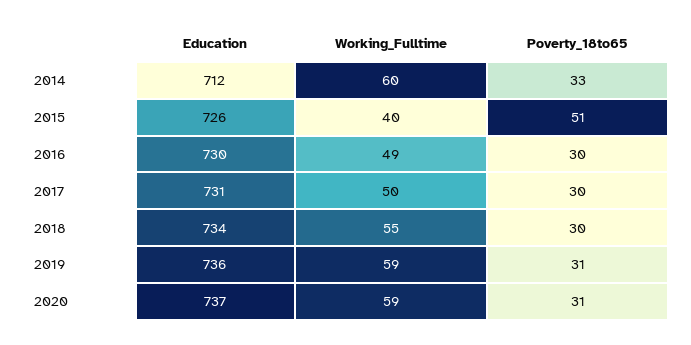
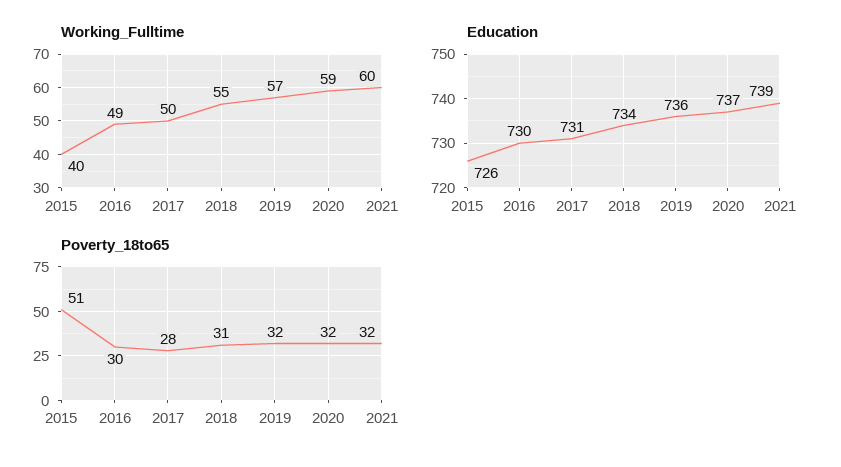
Education, 2014: 712 -> none
Working_Fulltime, 2014: 60 -> none
Poverty_18to65, 2014: 33 -> none
Poverty_18to65, 2017: 30 -> 28
Poverty_18to65, 2018: 30 -> 31
Working_Fulltime, 2019: 59 -> 57
Poverty_18to65, 2019: 31 -> 32
Poverty_18to65, 2020: 31 -> 32
Working_Fulltime, 2021: none -> 60
Education, 2021: none -> 739
Poverty_18to65, 2021: none -> 32

